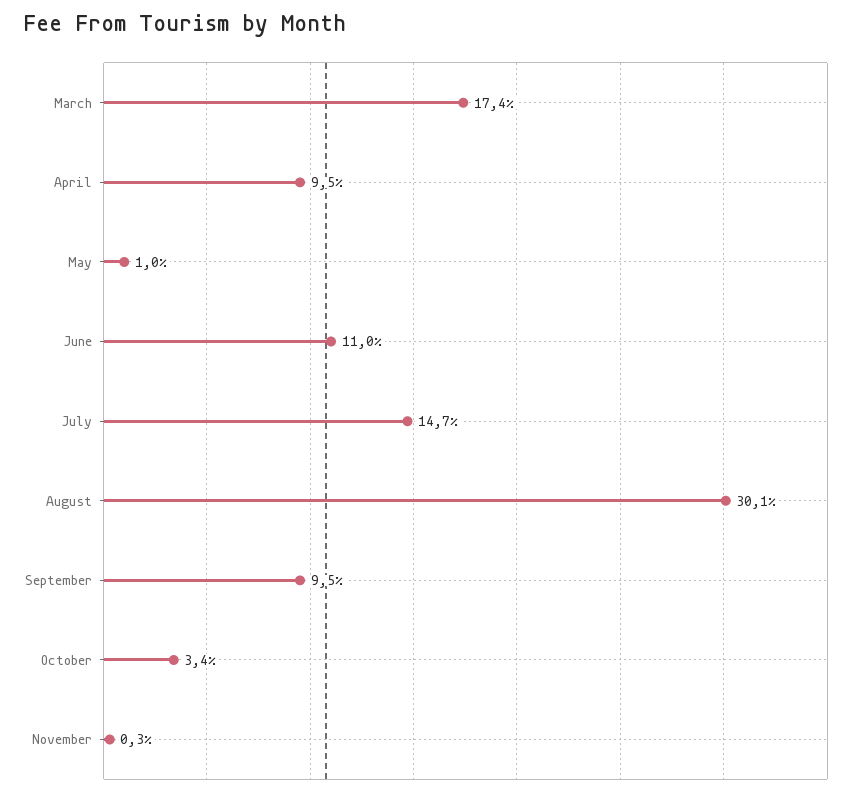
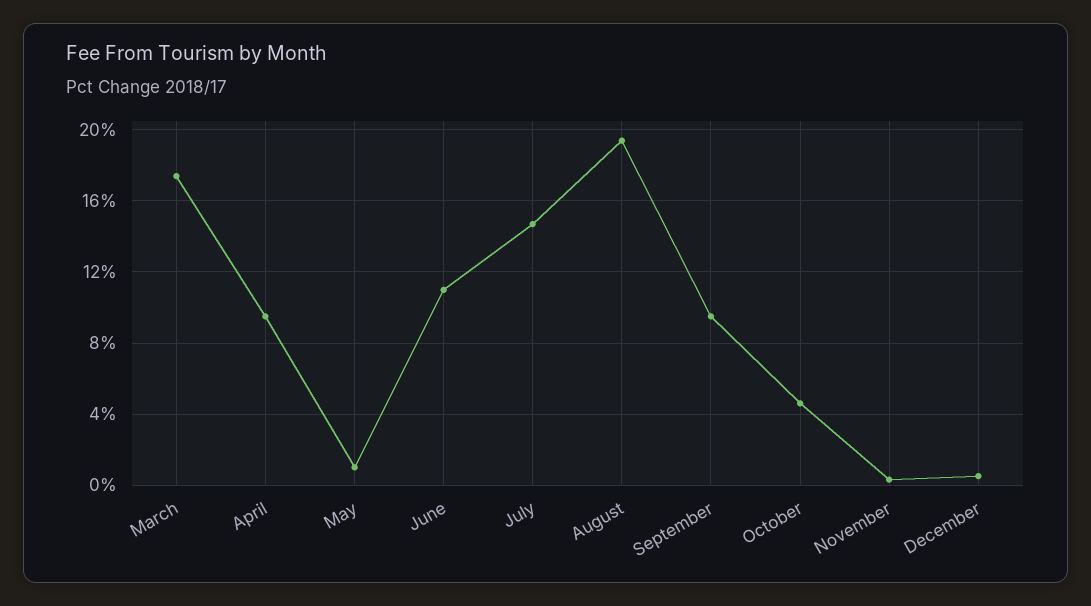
August: 30.1 -> 19.5
October: 3.4 -> 4.5
December: none -> 0.5

